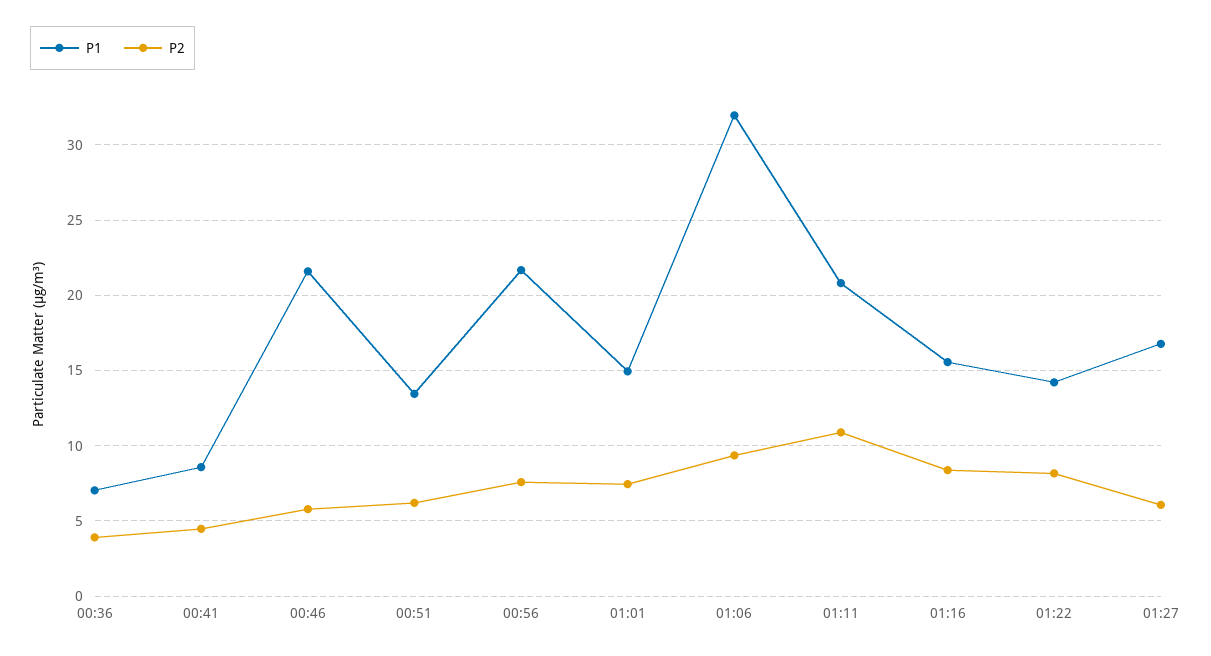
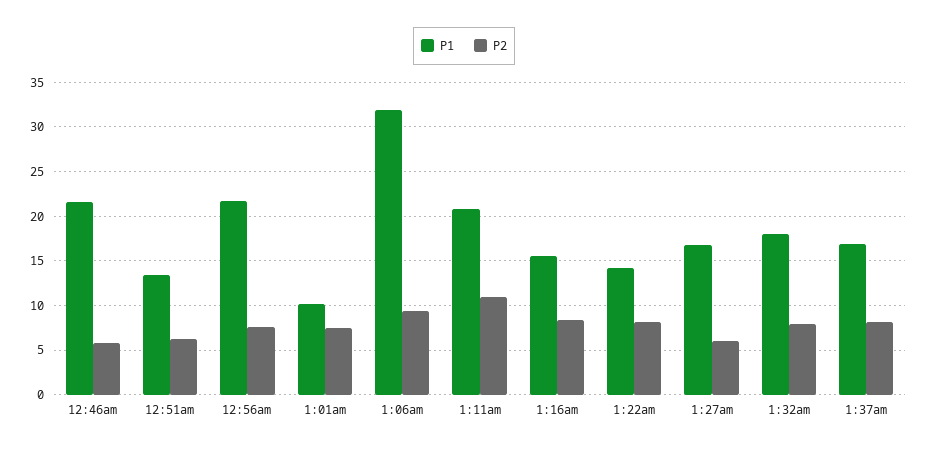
P1, 00:36: 7 -> none
P2, 00:36: 4 -> none
P1, 00:41: 8.5 -> none
P2, 00:41: 4.5 -> none
P1, 01:01: 15 -> 10
P1, 1:32am: none -> 18
P2, 1:32am: none -> 8
P1, 1:37am: none -> 17
P2, 1:37am: none -> 8

